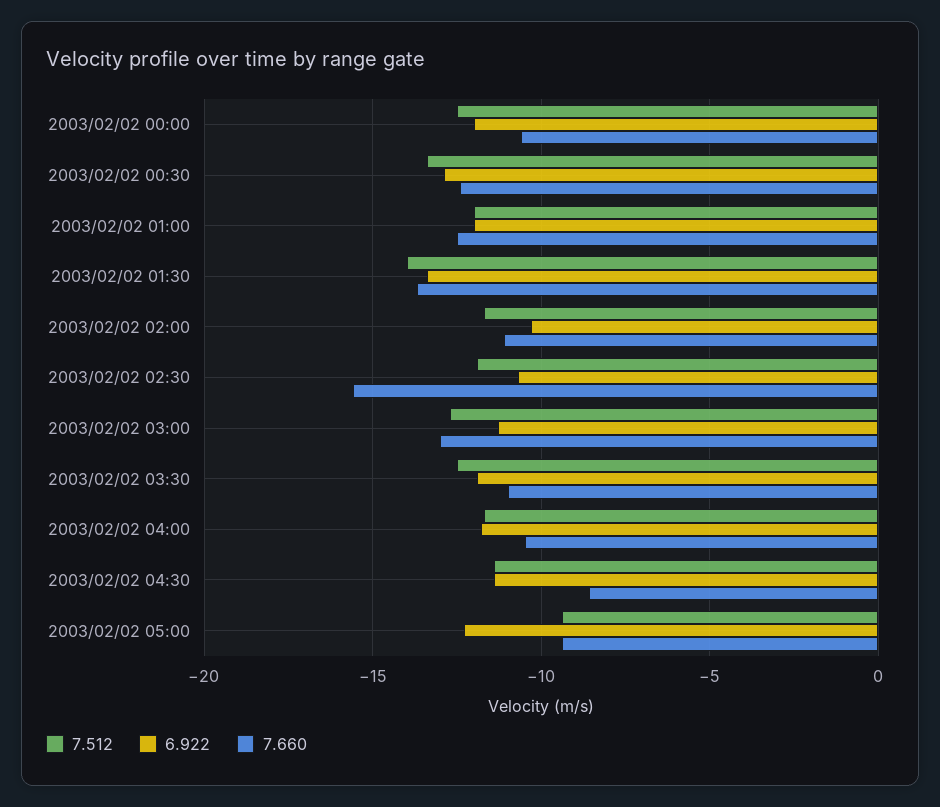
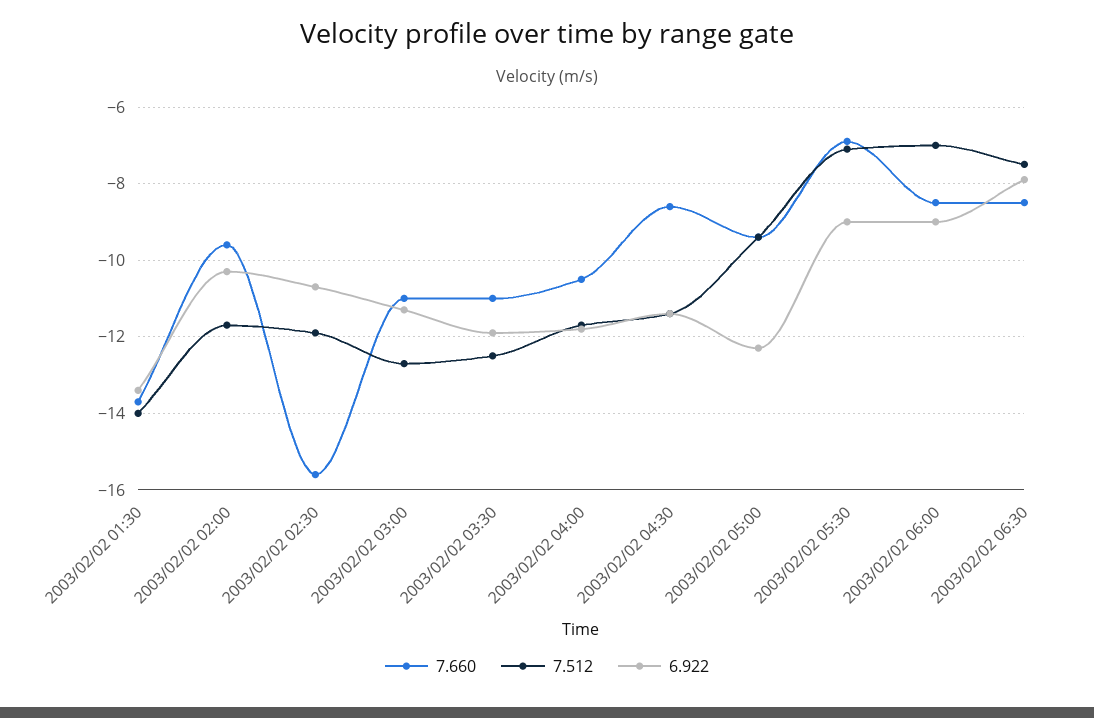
7.512, 2003/02/02 00:00: -12.5 -> none
6.922, 2003/02/02 00:00: -12 -> none
7.660, 2003/02/02 00:00: -10.5 -> none
7.512, 2003/02/02 00:30: -13.5 -> none
6.922, 2003/02/02 00:30: -13 -> none
7.660, 2003/02/02 00:30: -12.5 -> none
7.512, 2003/02/02 01:00: -12 -> none
6.922, 2003/02/02 01:00: -12 -> none
7.660, 2003/02/02 01:00: -12.5 -> none
7.660, 2003/02/02 02:00: -11 -> -9.5
7.660, 2003/02/02 03:00: -13 -> -11
7.660, 2003/02/02 05:30: none -> -7
7.512, 2003/02/02 05:30: none -> -7
6.922, 2003/02/02 05:30: none -> -9
7.660, 2003/02/02 06:00: none -> -8.5
7.512, 2003/02/02 06:00: none -> -7
6.922, 2003/02/02 06:00: none -> -9
7.660, 2003/02/02 06:30: none -> -8.5
7.512, 2003/02/02 06:30: none -> -7.5
6.922, 2003/02/02 06:30: none -> -8

